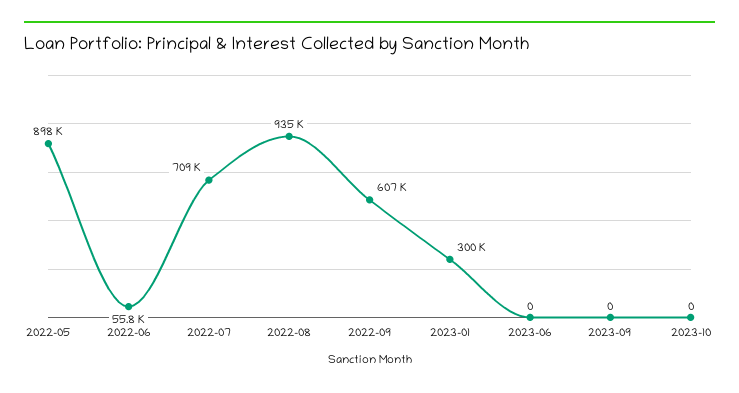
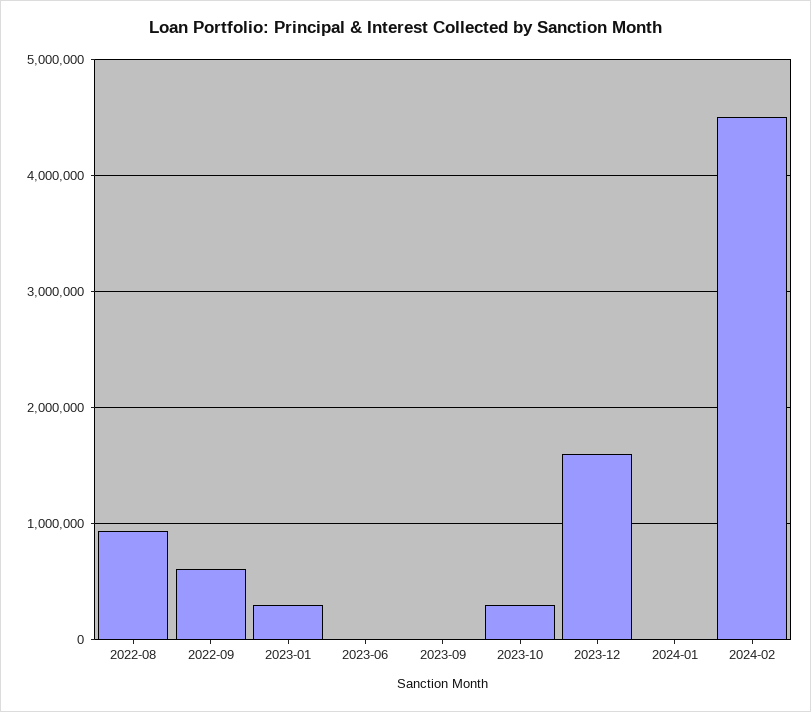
2022-05: 898000 -> none
2022-06: 55800 -> none
2022-07: 709000 -> none
2023-10: 0 -> 300000
2023-12: none -> 1600000
2024-01: none -> 0
2024-02: none -> 4500000

